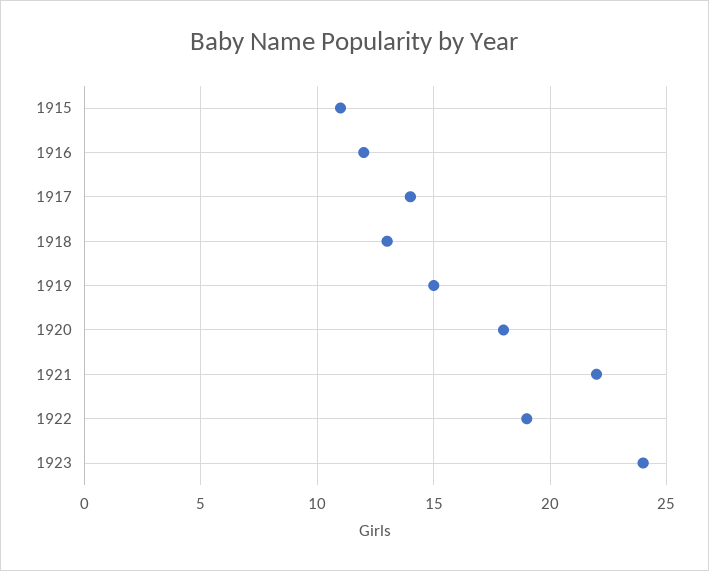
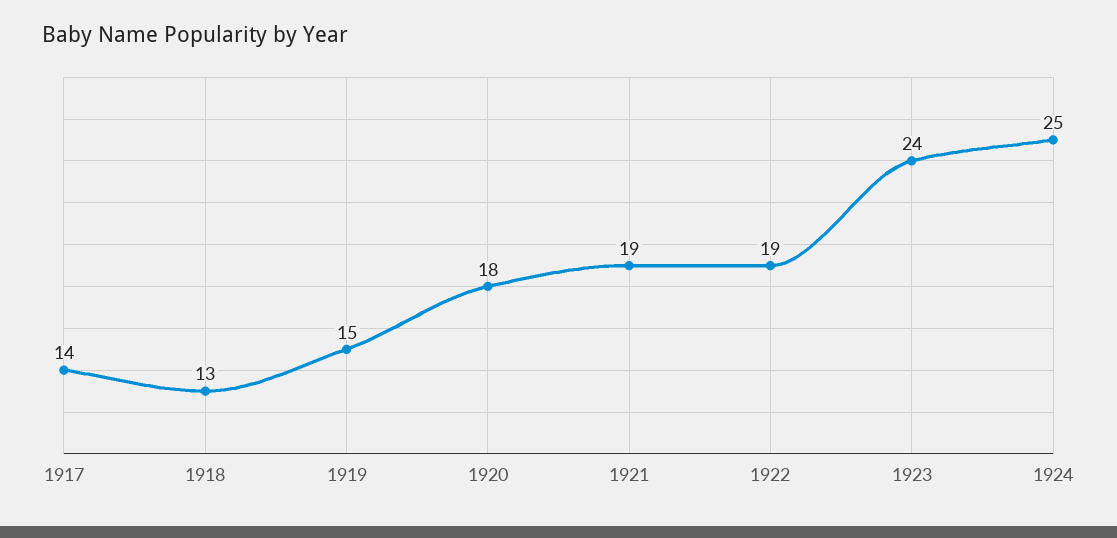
1915: 11 -> none
1916: 12 -> none
1921: 22 -> 19
1924: none -> 25

